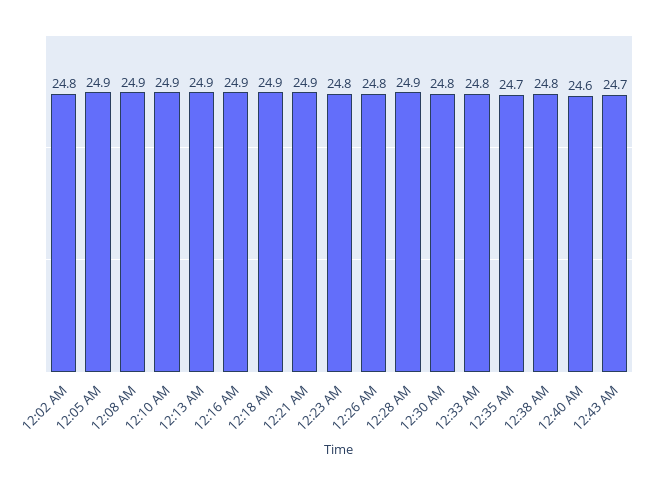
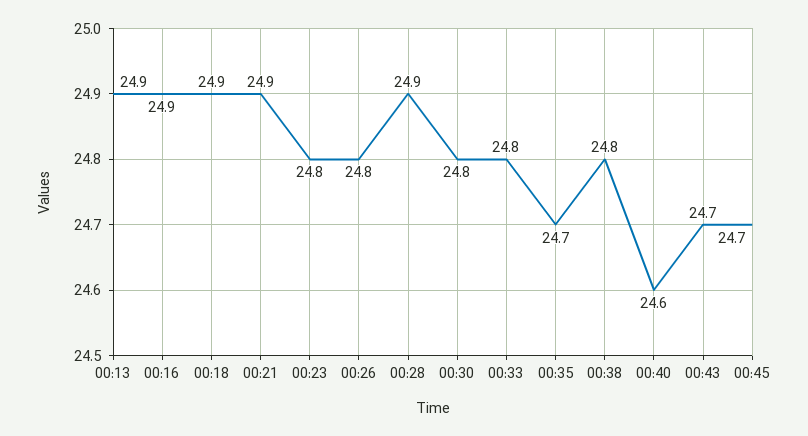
12:02 AM: 24.8 -> none
12:05 AM: 24.9 -> none
12:08 AM: 24.9 -> none
12:10 AM: 24.9 -> none
00:45: none -> 24.7

